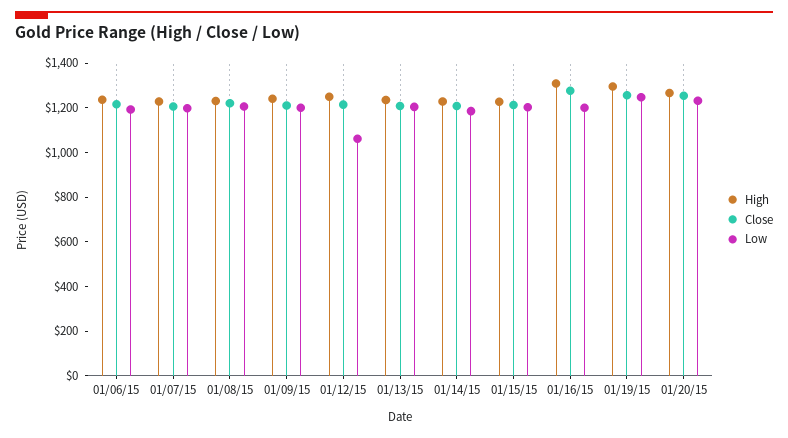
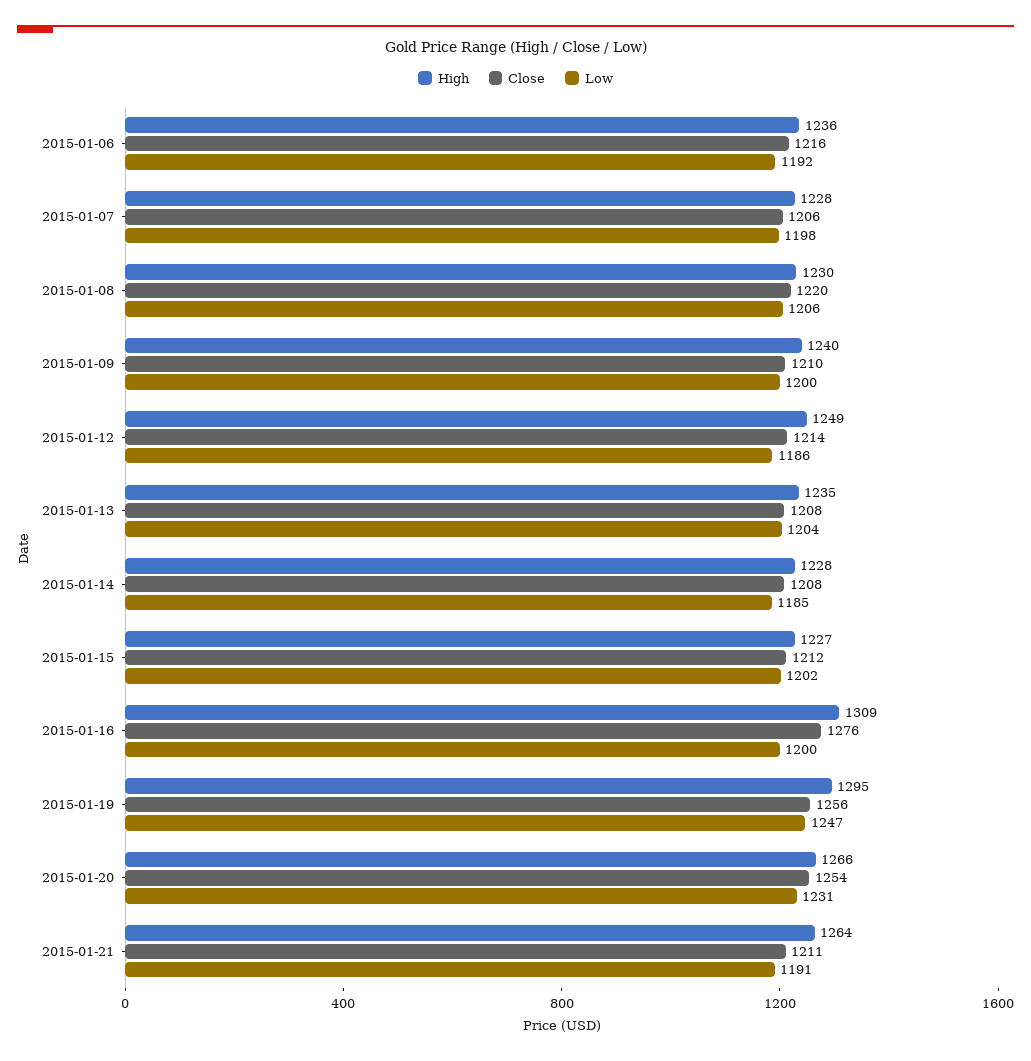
Low, 01/12/15: 1050 -> 1186
High, 2015-01-21: none -> 1264
Close, 2015-01-21: none -> 1211
Low, 2015-01-21: none -> 1191

